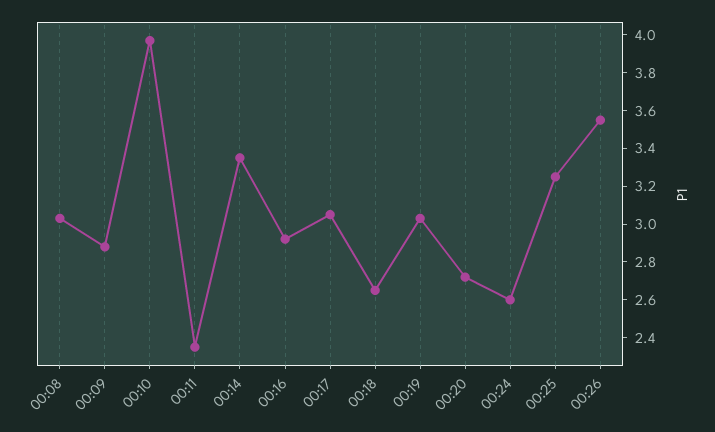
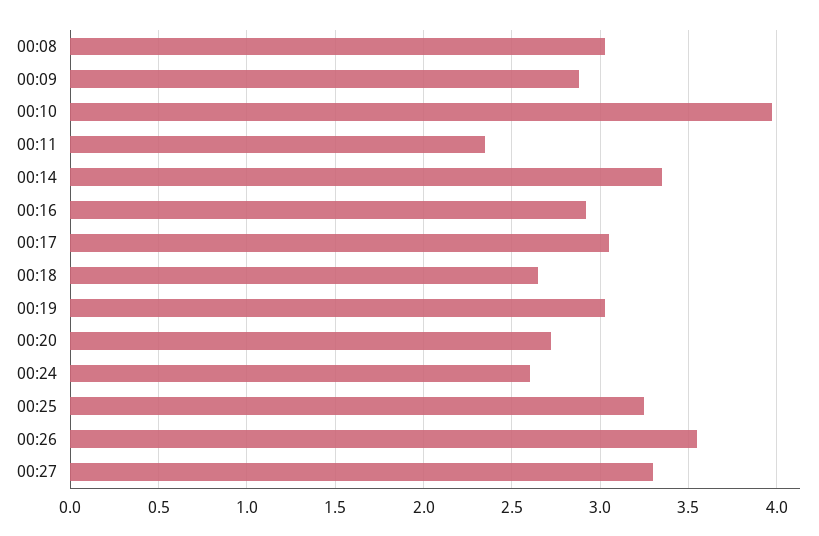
00:27: none -> 3.3

